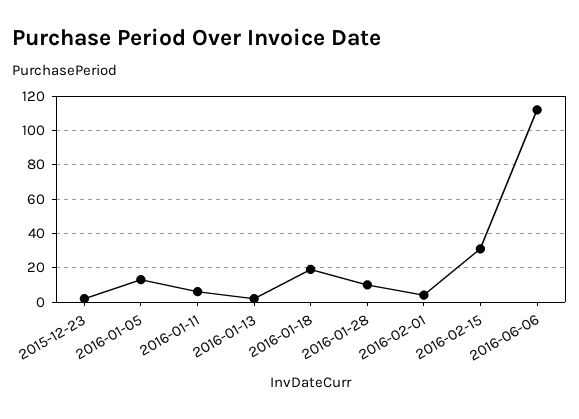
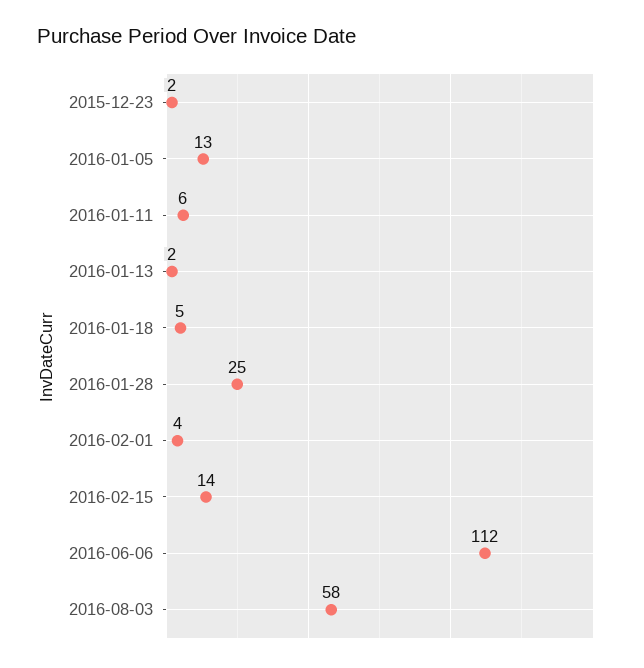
2016-01-18: 20 -> 5
2016-01-28: 10 -> 25
2016-02-15: 30 -> 14
2016-08-03: none -> 58

